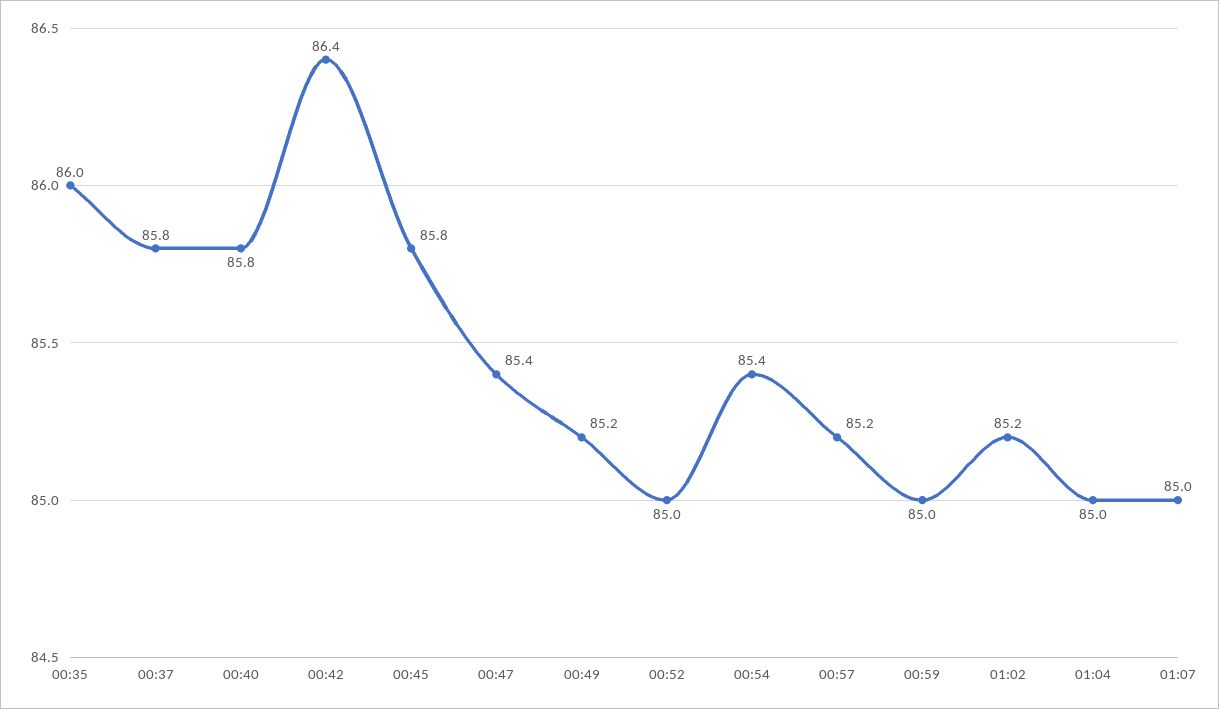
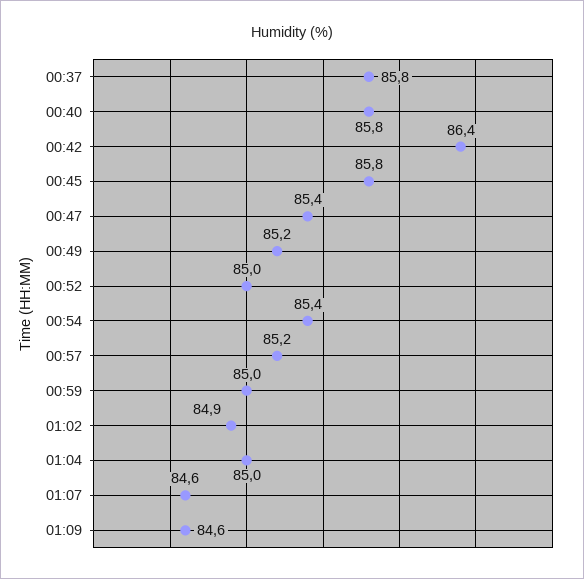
00:35: 86 -> none
01:02: 85.2 -> 84.9
01:07: 85 -> 84.6
01:09: none -> 84.6

